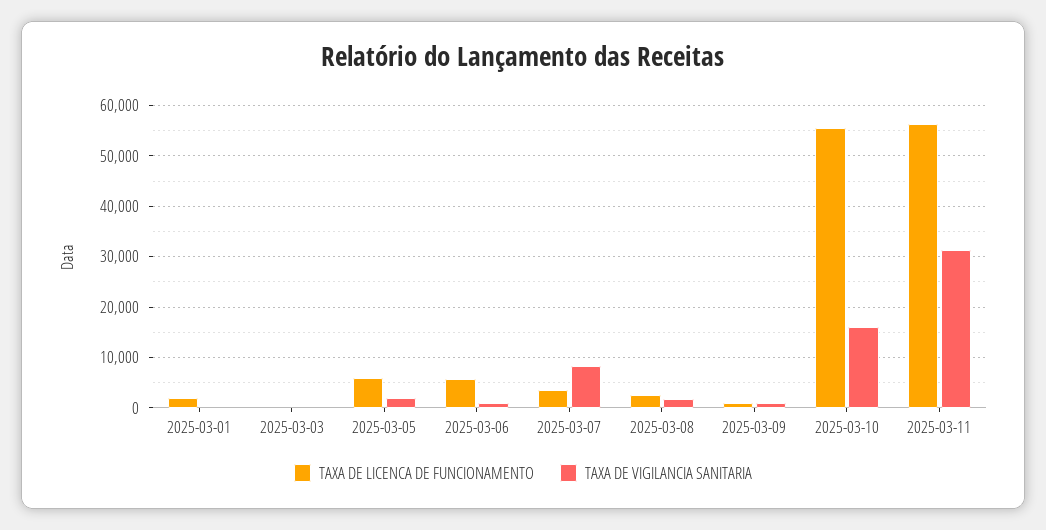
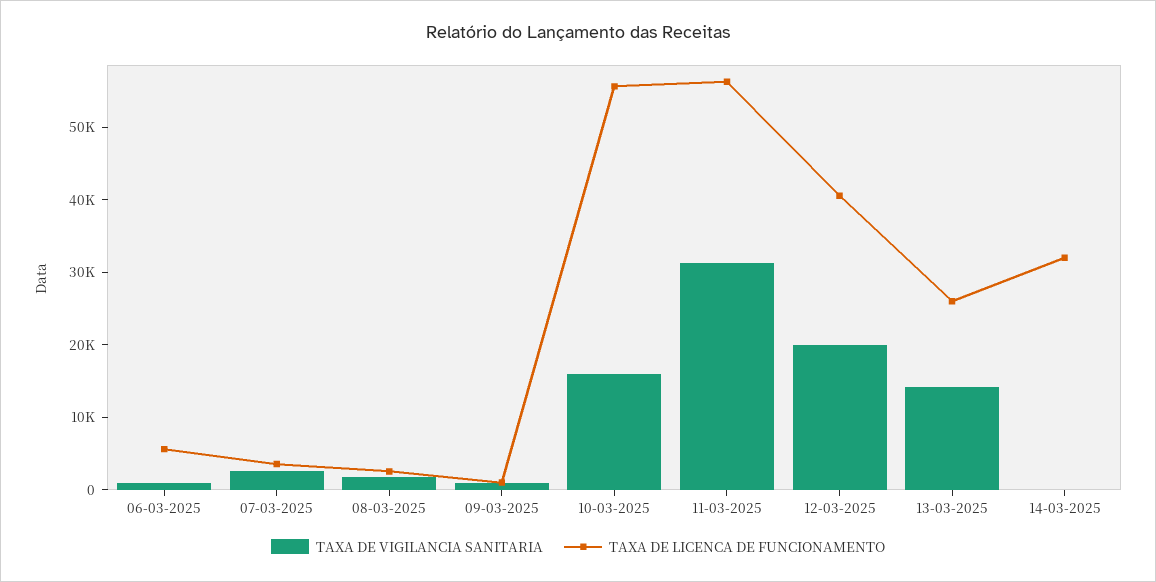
TAXA DE LICENCA DE FUNCIONAMENTO, 2025-03-01: 2000 -> none
TAXA DE VIGILANCIA SANITARIA, 2025-03-01: 0 -> none
TAXA DE LICENCA DE FUNCIONAMENTO, 2025-03-03: 0 -> none
TAXA DE VIGILANCIA SANITARIA, 2025-03-03: 0 -> none
TAXA DE LICENCA DE FUNCIONAMENTO, 2025-03-05: 6000 -> none
TAXA DE VIGILANCIA SANITARIA, 2025-03-05: 2000 -> none
TAXA DE VIGILANCIA SANITARIA, 2025-03-07: 8000 -> 2000
TAXA DE VIGILANCIA SANITARIA, 12-03-2025: none -> 20000
TAXA DE LICENCA DE FUNCIONAMENTO, 12-03-2025: none -> 40000
TAXA DE VIGILANCIA SANITARIA, 13-03-2025: none -> 14000
TAXA DE LICENCA DE FUNCIONAMENTO, 13-03-2025: none -> 26000
TAXA DE VIGILANCIA SANITARIA, 14-03-2025: none -> 0
TAXA DE LICENCA DE FUNCIONAMENTO, 14-03-2025: none -> 32000

